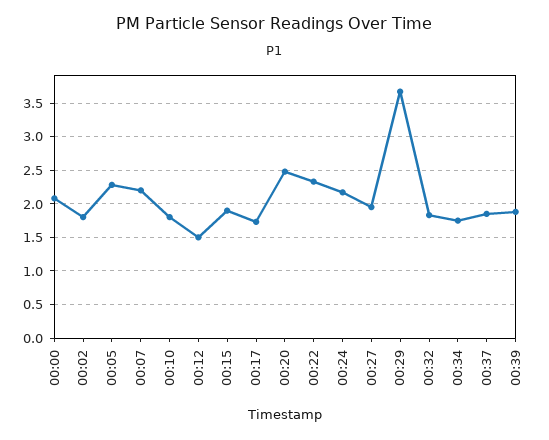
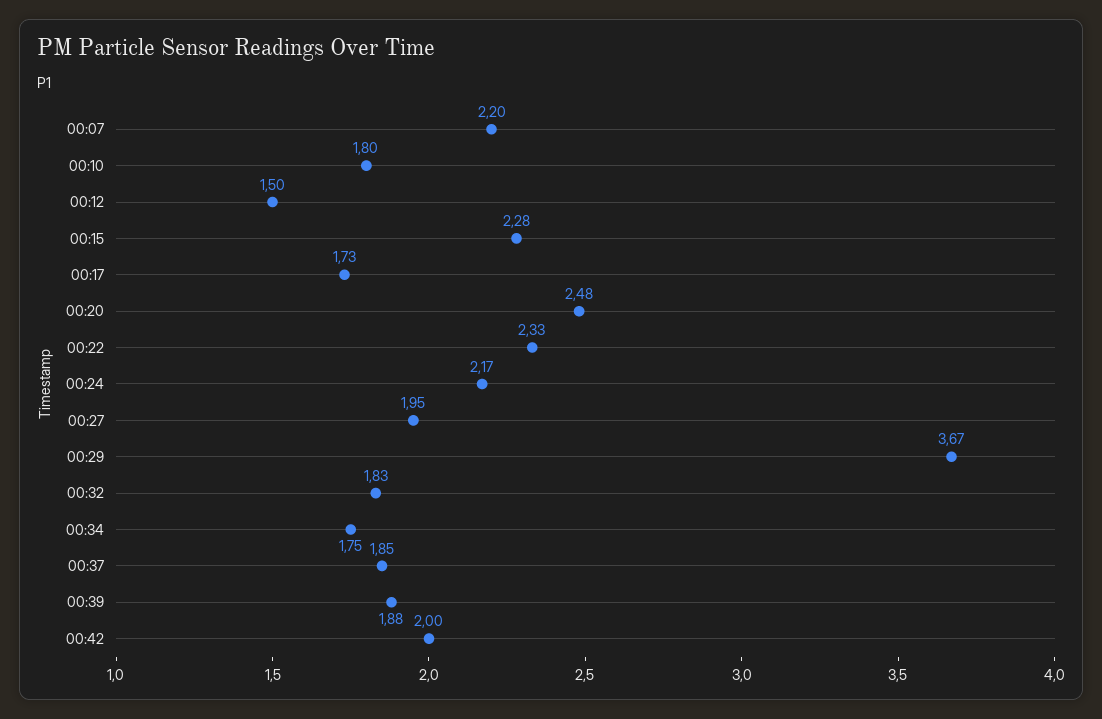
00:00: 2.1 -> none
00:02: 1.8 -> none
00:05: 2.3 -> none
00:15: 1.9 -> 2.28
00:42: none -> 2

